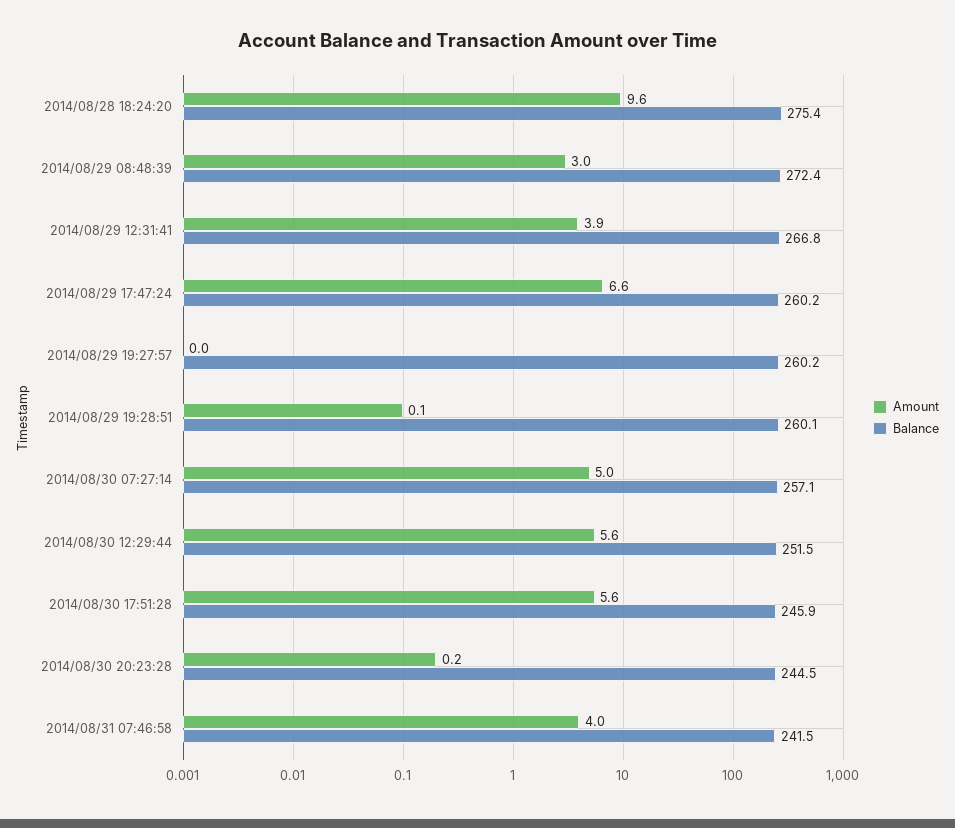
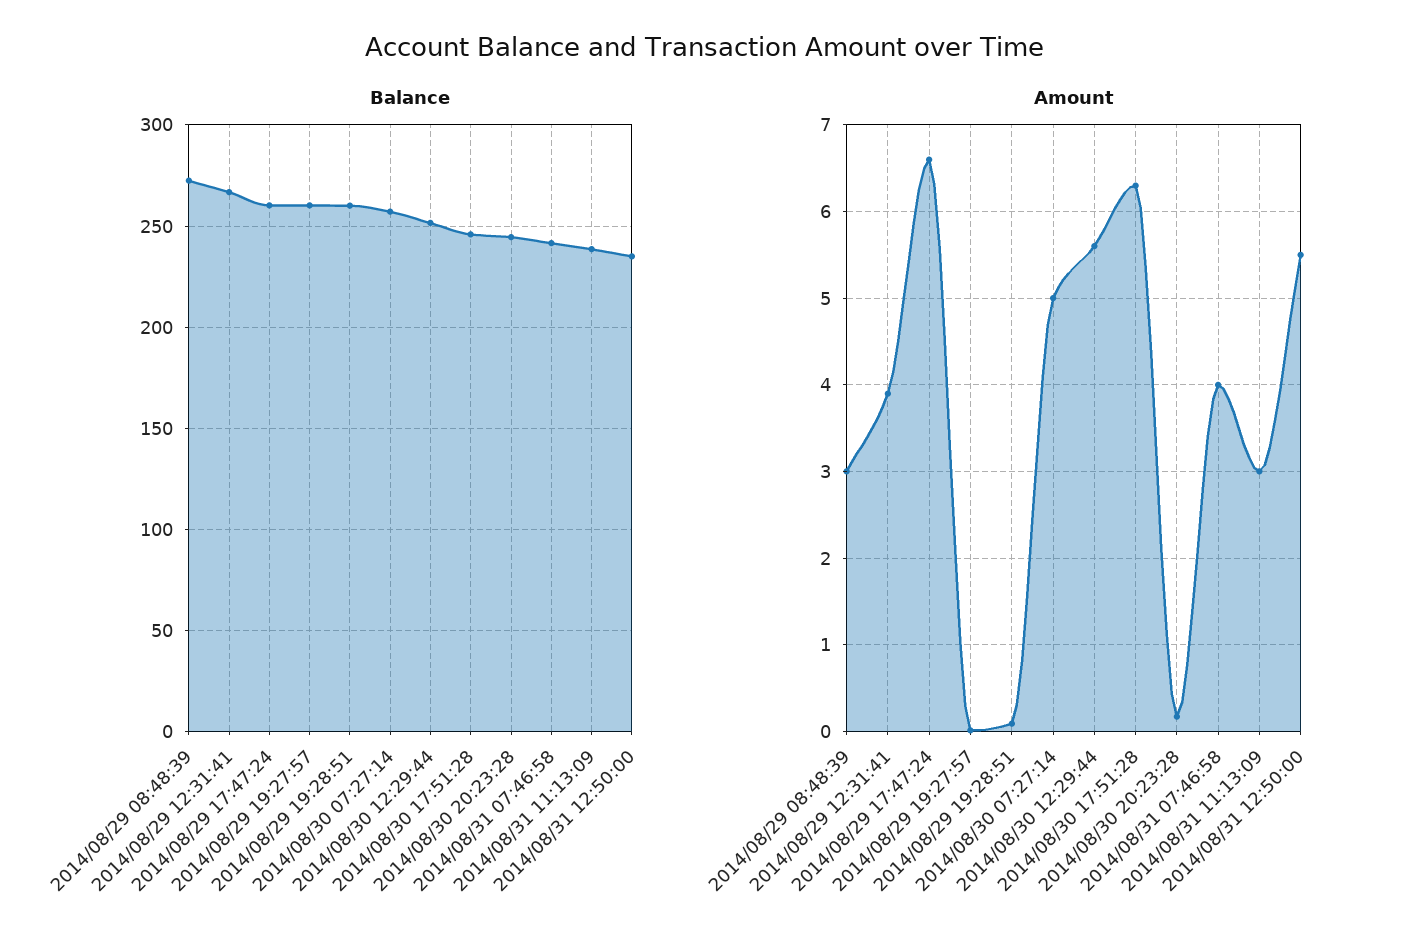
Amount, 2014/08/28 18:24:20: 9.6 -> none
Balance, 2014/08/28 18:24:20: 275.4 -> none
Amount, 2014/08/30 17:51:28: 5.6 -> 6.3
Balance, 2014/08/31 11:13:09: none -> 240
Balance, 2014/08/31 12:50:00: none -> 235
Amount, 2014/08/31 11:13:09: none -> 3
Amount, 2014/08/31 12:50:00: none -> 5.5

